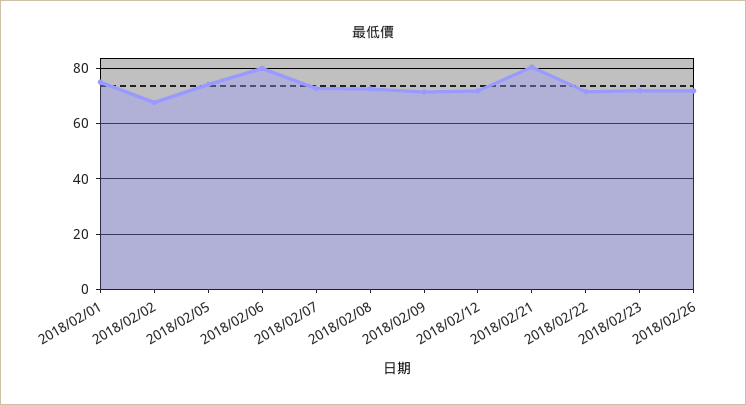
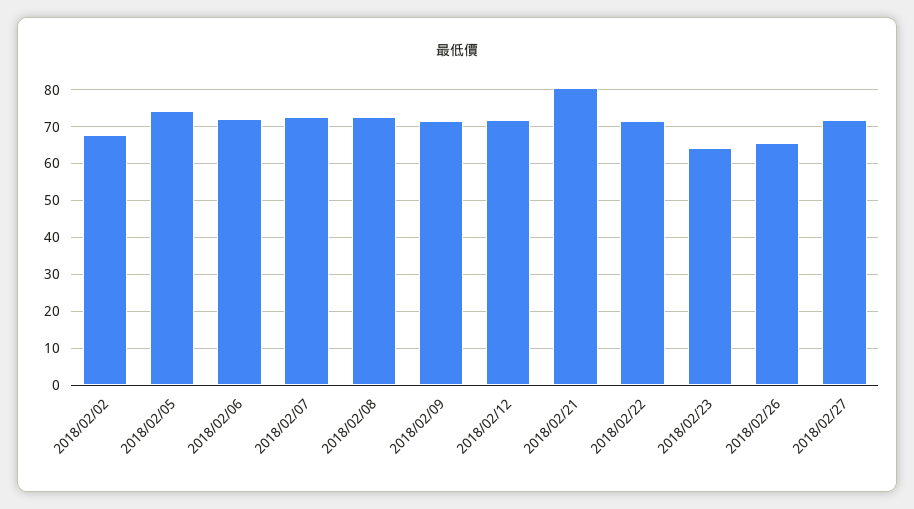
2018/02/01: 75 -> none
2018/02/06: 80 -> 72
2018/02/23: 72.5 -> 64
2018/02/26: 72.5 -> 66
2018/02/27: none -> 72

